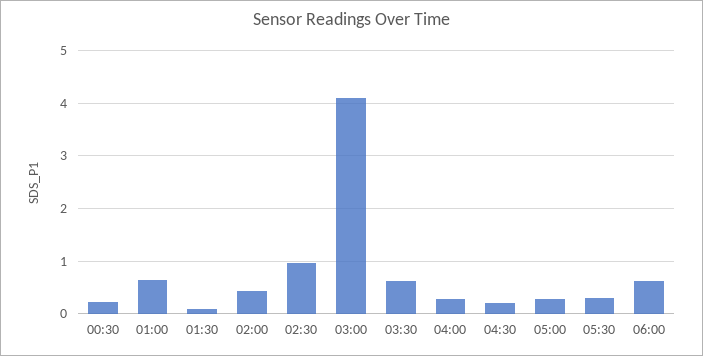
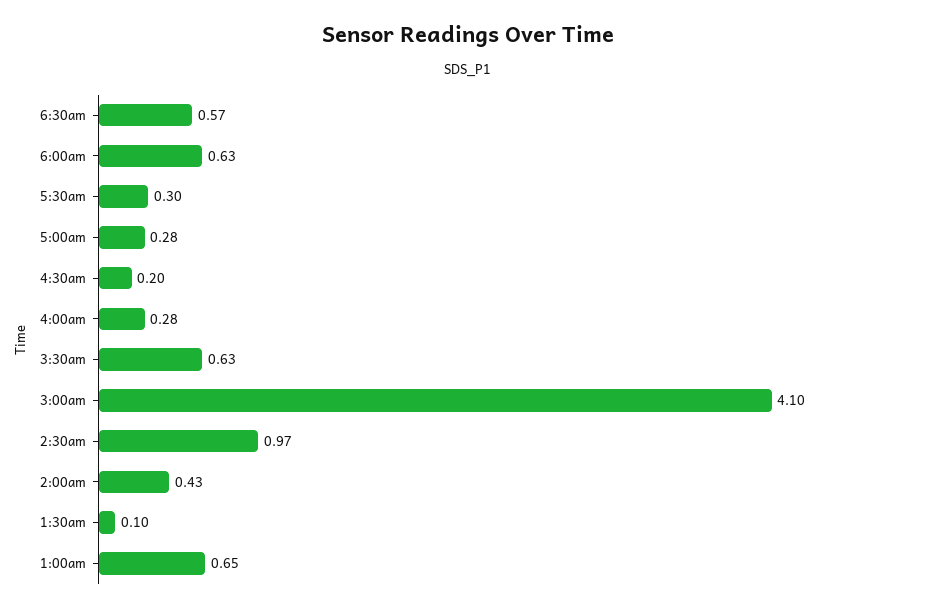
00:30: 0.2 -> none
6:30am: none -> 0.57

